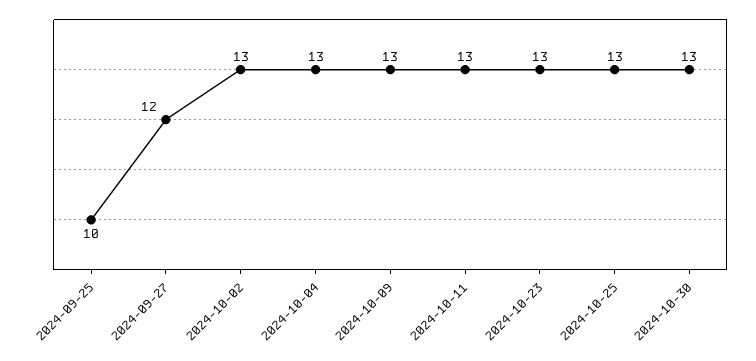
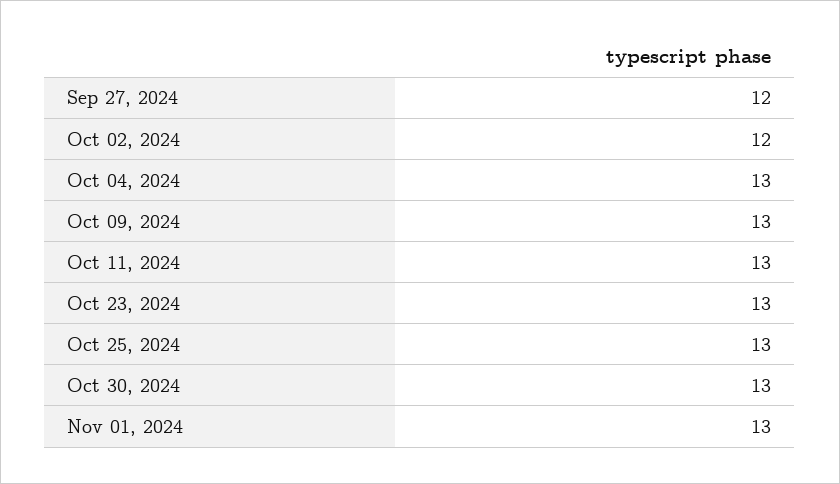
2024-09-25: 10 -> none
2024-10-02: 13 -> 12
Nov 01, 2024: none -> 13

